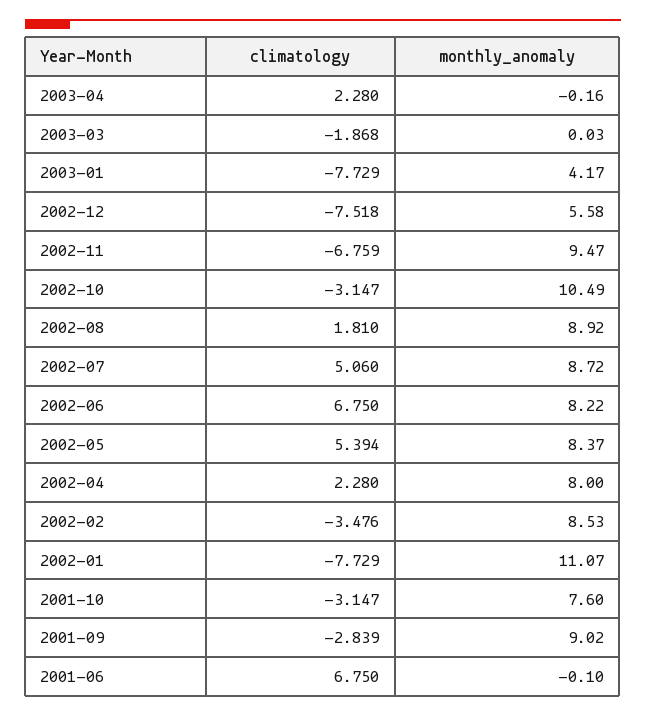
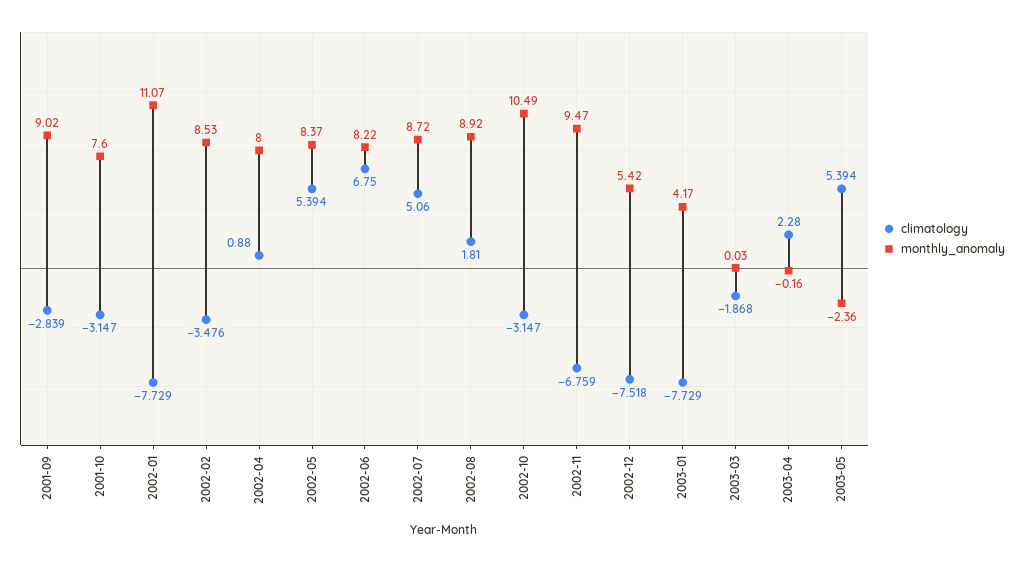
monthly_anomaly, 2002-12: 5.58 -> 5.42
climatology, 2002-04: 2.28 -> 0.88
climatology, 2001-06: 6.75 -> none
monthly_anomaly, 2001-06: -0.1 -> none
climatology, 2003-05: none -> 5.394
monthly_anomaly, 2003-05: none -> -2.36

